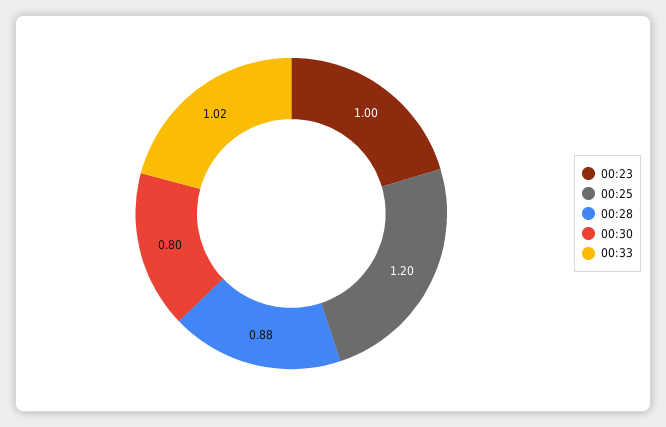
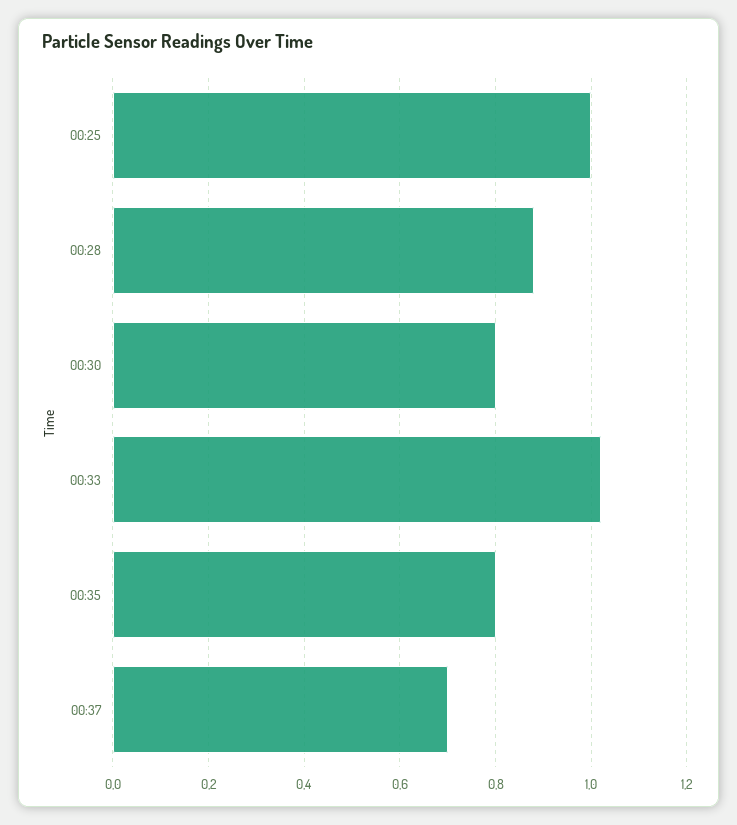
00:23: 1 -> none
00:25: 1.2 -> 1
00:35: none -> 0.8
00:37: none -> 0.7

